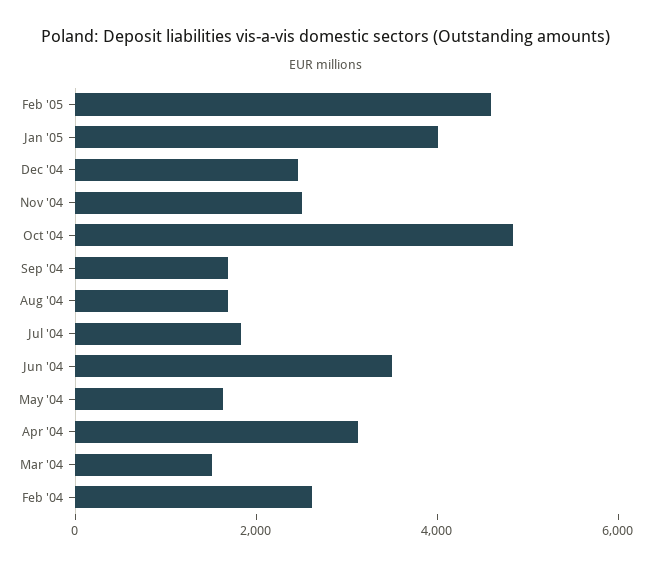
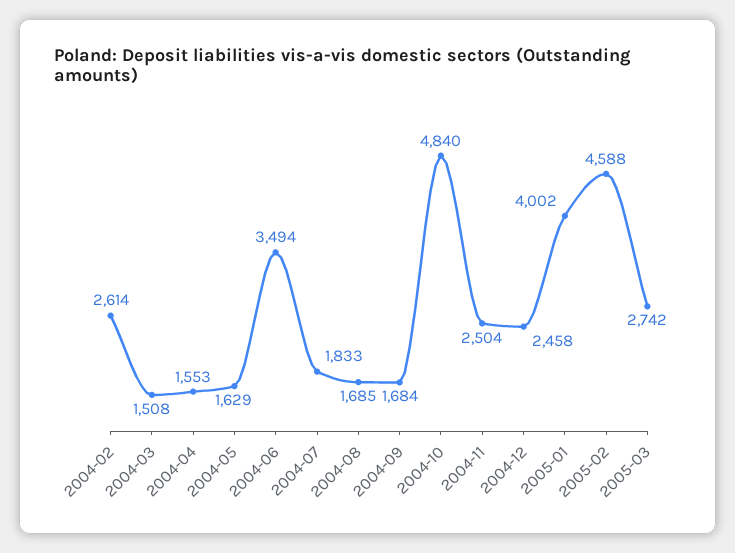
Apr '04: 3000 -> 1553
2005-03: none -> 2742

